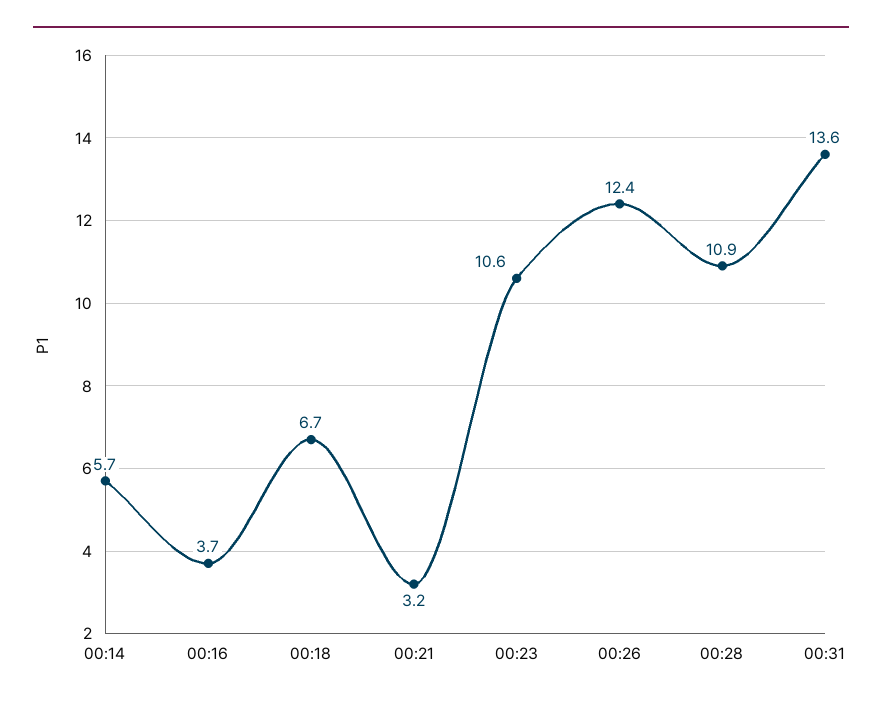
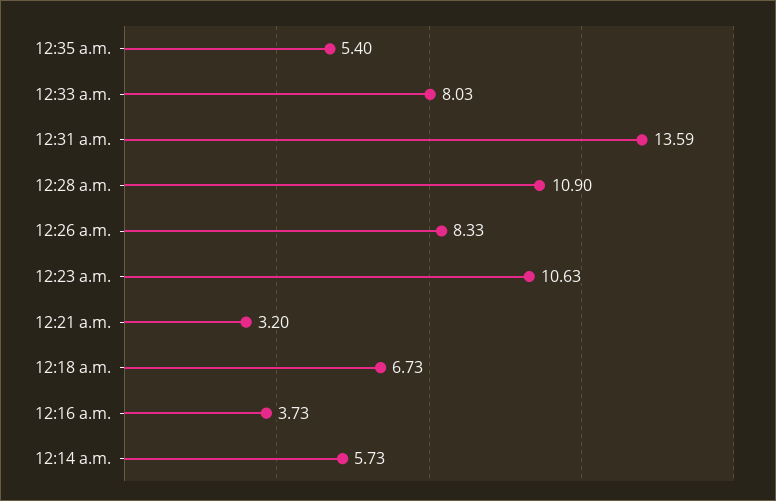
00:26: 12.4 -> 8.33
12:35 a.m.: none -> 5.4
12:33 a.m.: none -> 8.03

